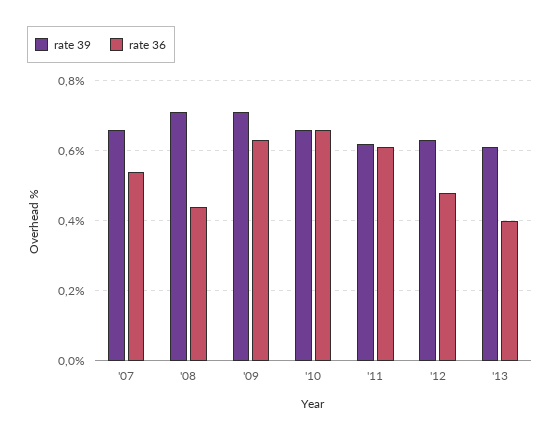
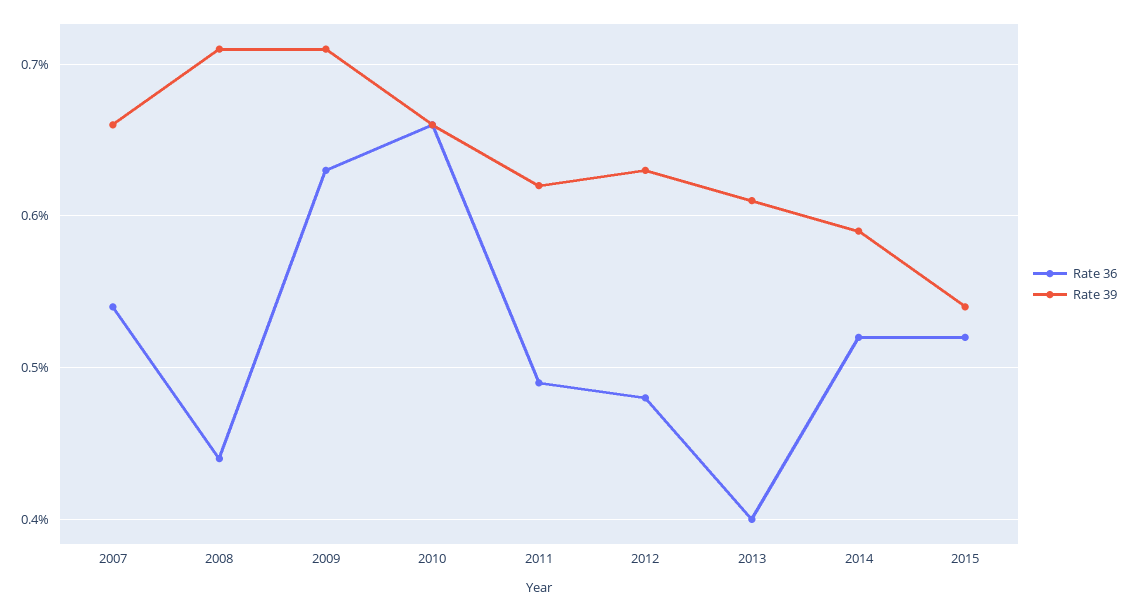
rate 36, '11: 0.6 -> 0.49
rate 36, 2014: none -> 0.52
rate 39, 2014: none -> 0.59
rate 36, 2015: none -> 0.52
rate 39, 2015: none -> 0.54

